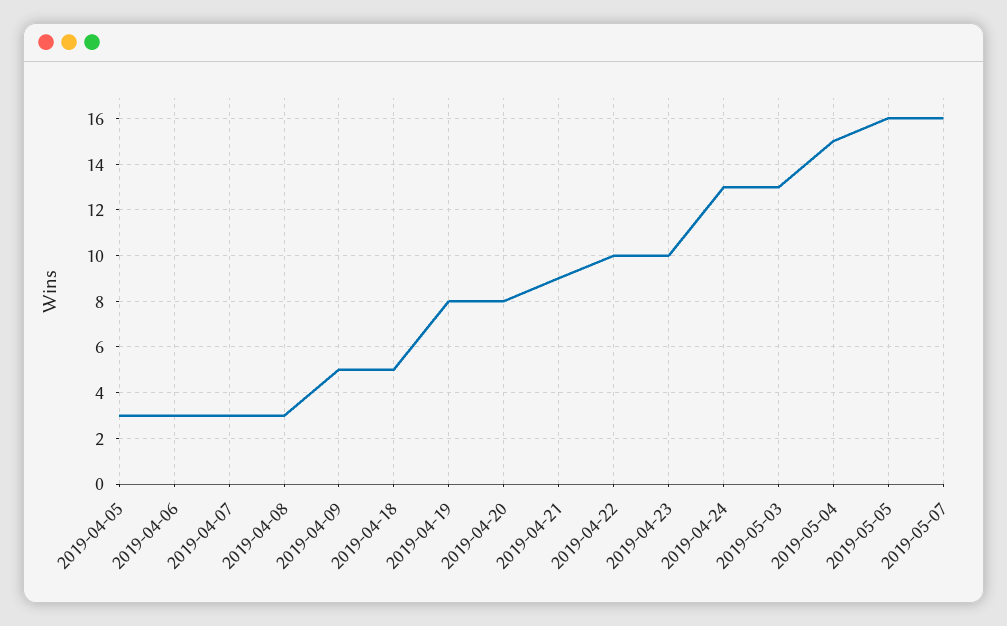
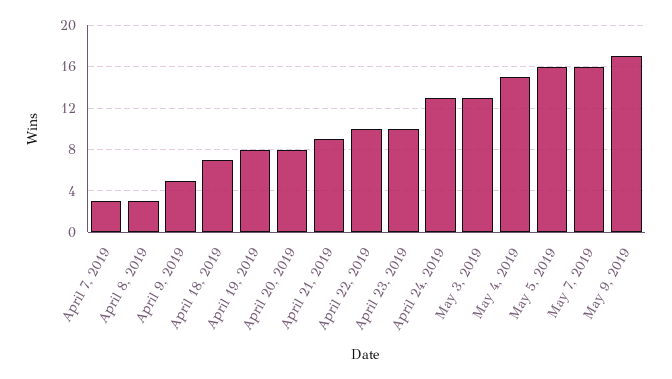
2019-04-05: 3 -> none
2019-04-06: 3 -> none
2019-04-18: 5 -> 7
May 9, 2019: none -> 17

